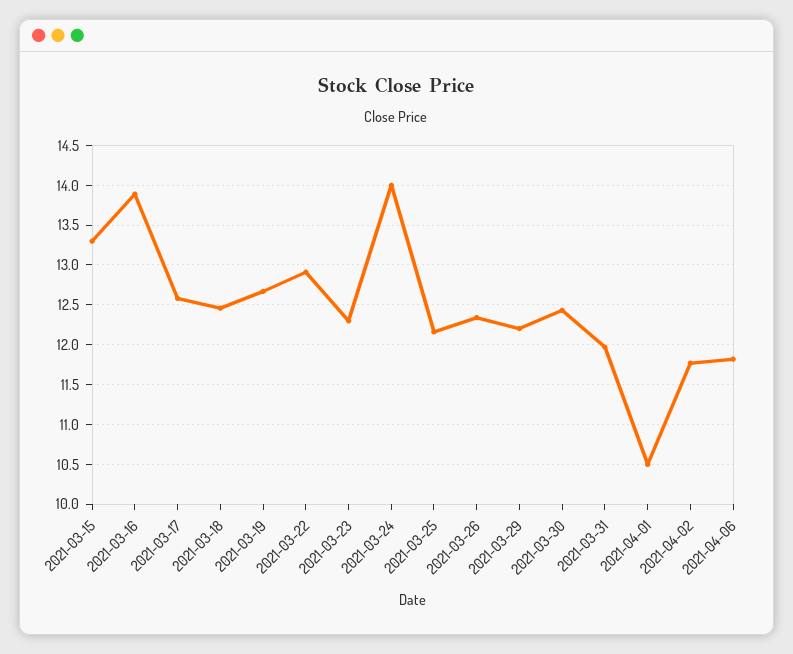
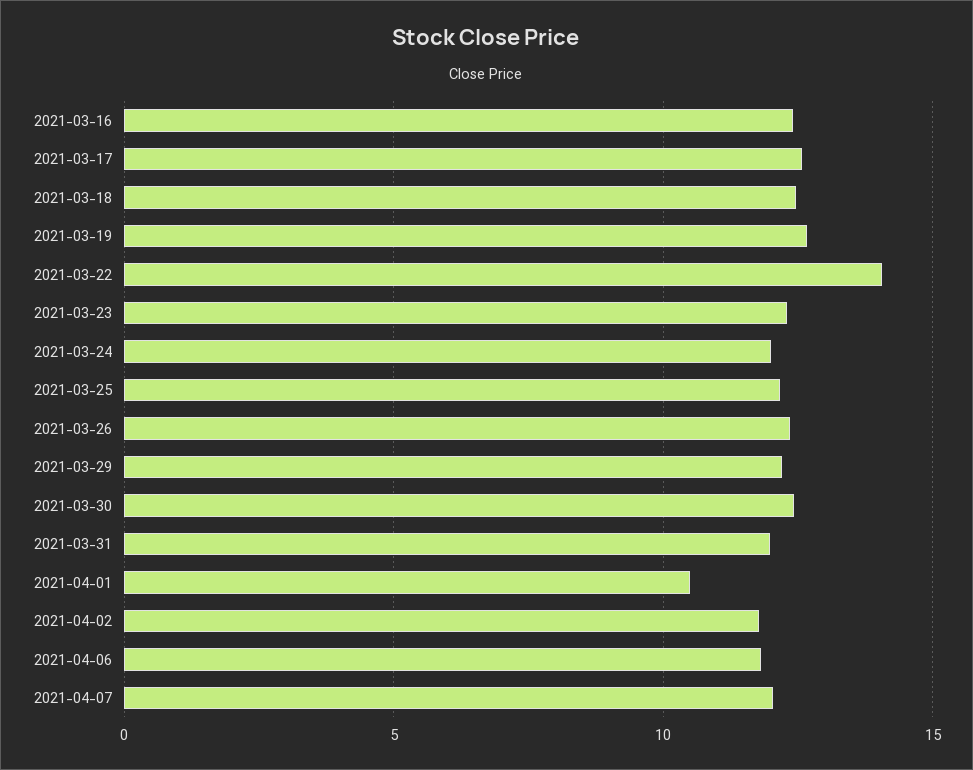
2021-03-15: 13.3 -> none
2021-03-16: 13.9 -> 12.5
2021-03-22: 12.9 -> 14
2021-03-24: 14 -> 12
2021-04-07: none -> 12

